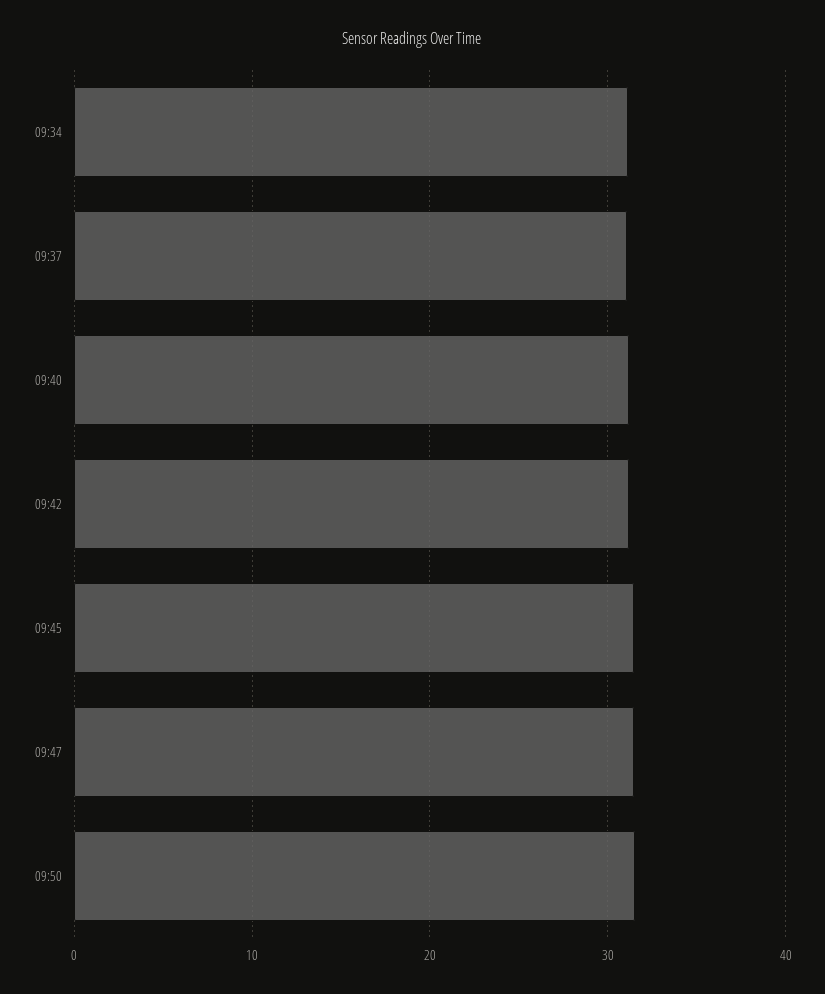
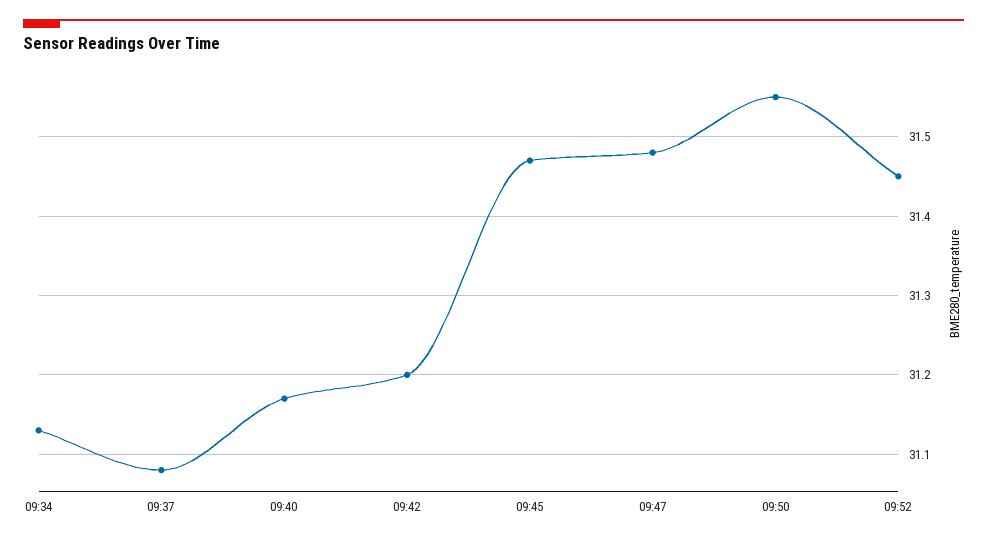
09:52: none -> 31.45

